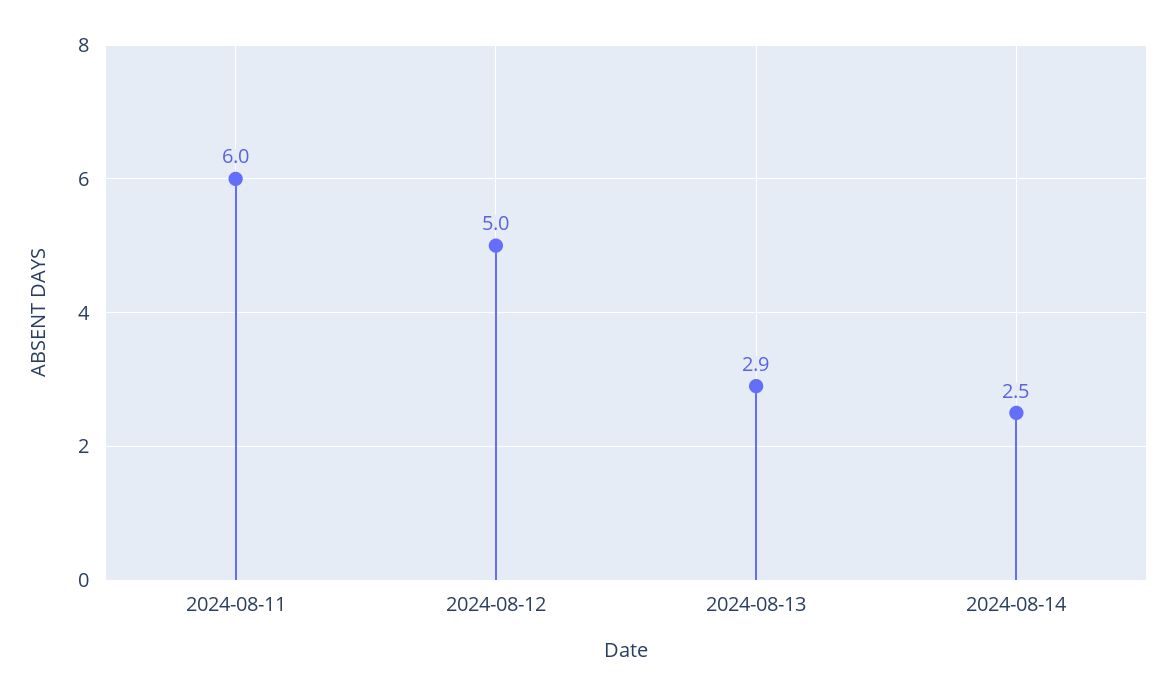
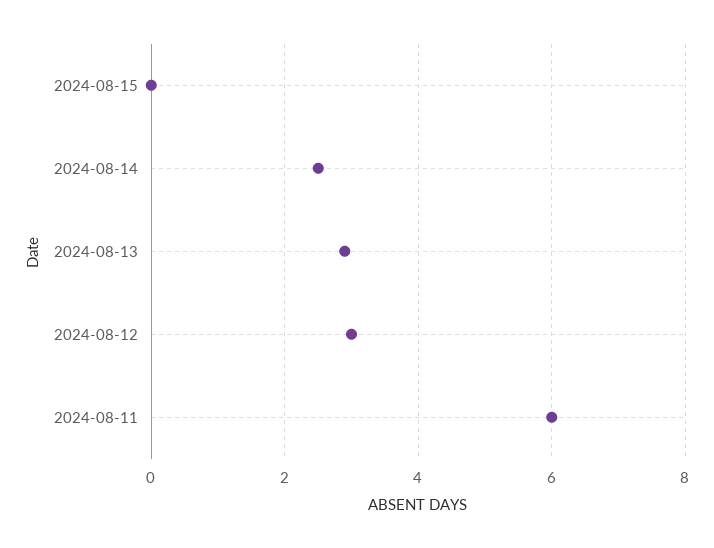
2024-08-12: 5 -> 3
2024-08-15: none -> 0

